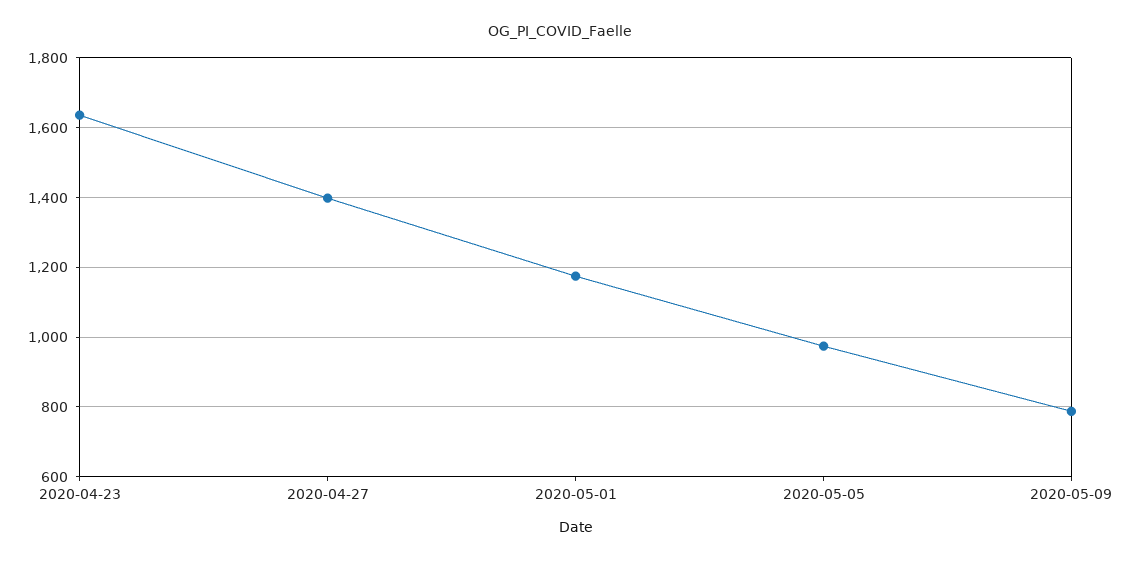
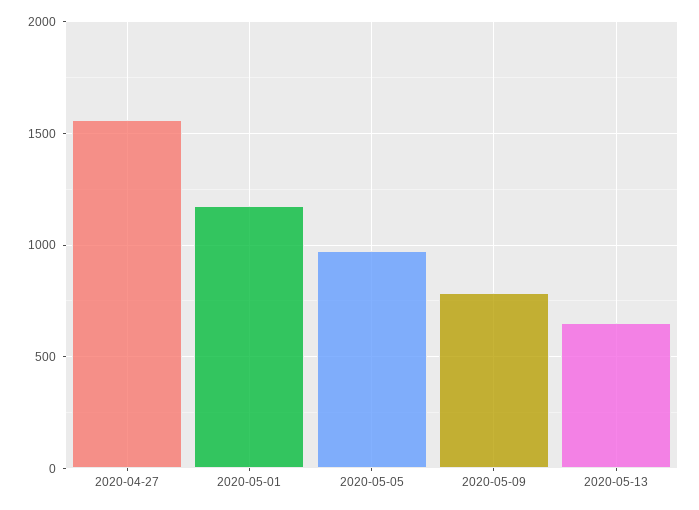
2020-04-23: 1640 -> none
2020-04-27: 1400 -> 1550
2020-05-13: none -> 650

